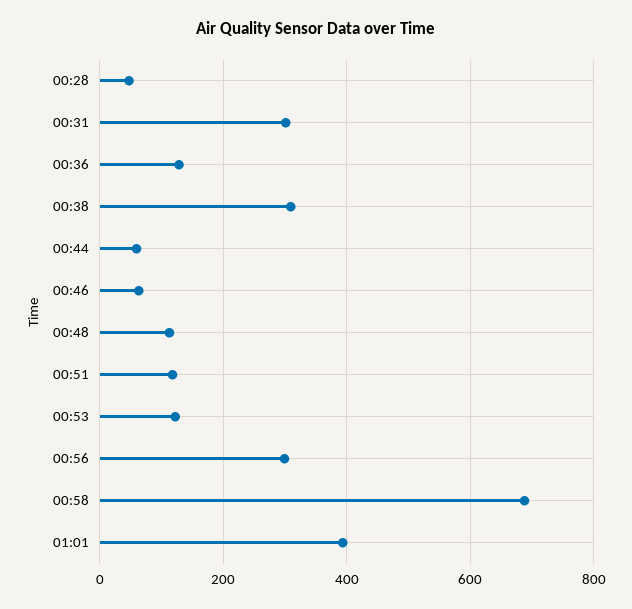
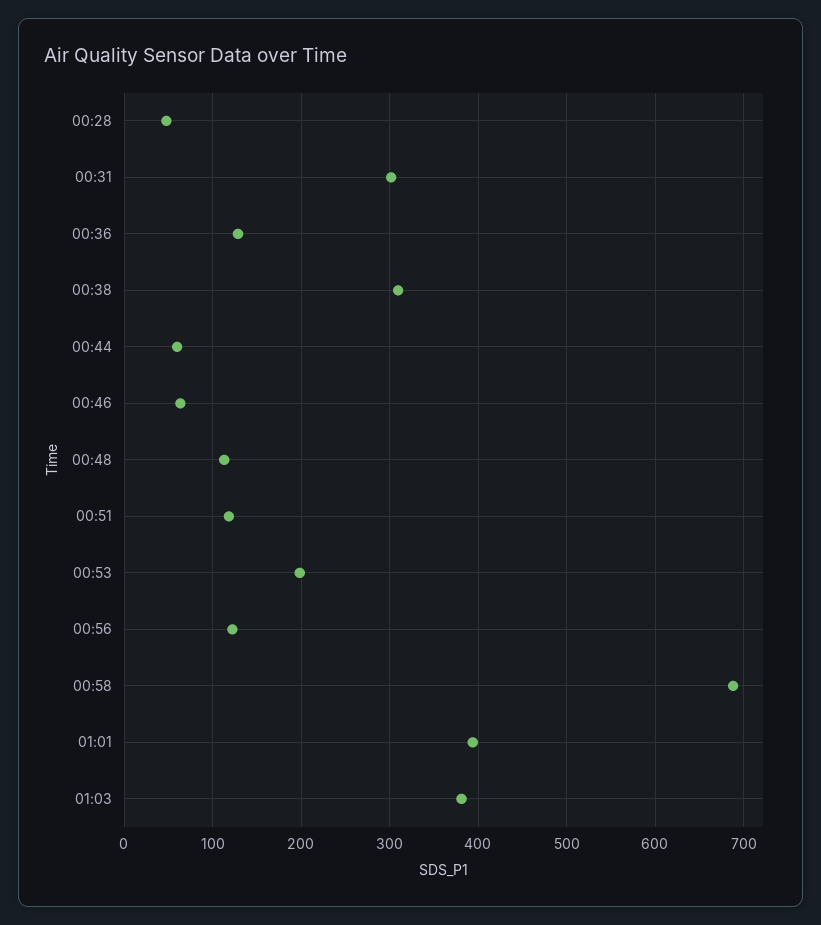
00:53: 120 -> 200
00:56: 300 -> 120
01:03: none -> 380

